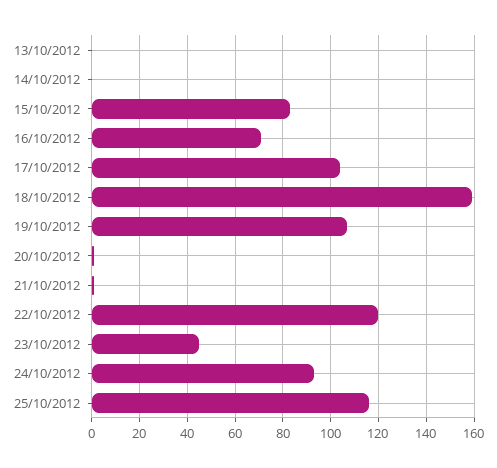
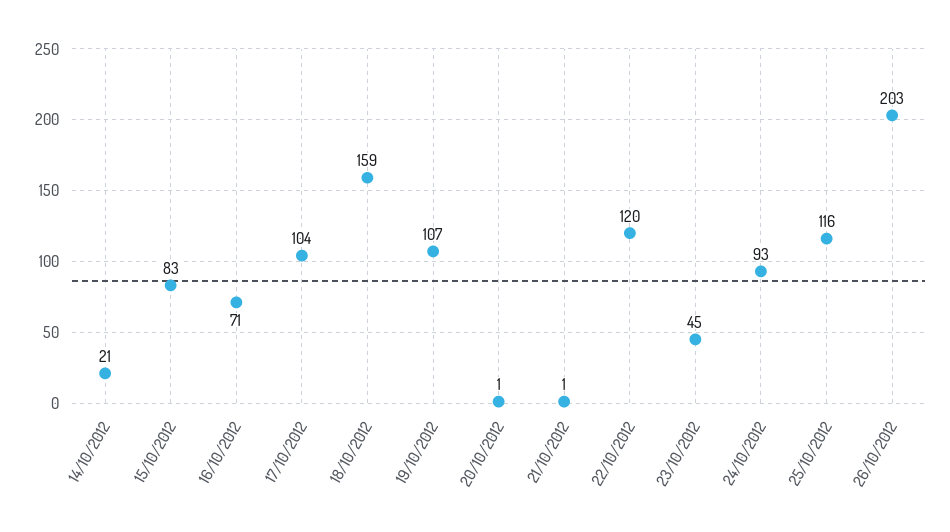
13/10/2012: 0 -> none
14/10/2012: 0 -> 21
26/10/2012: none -> 203

